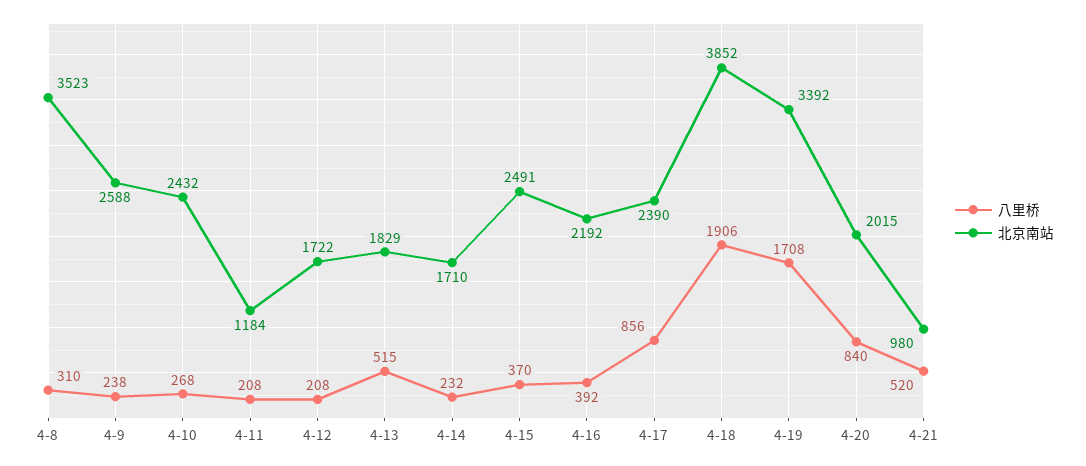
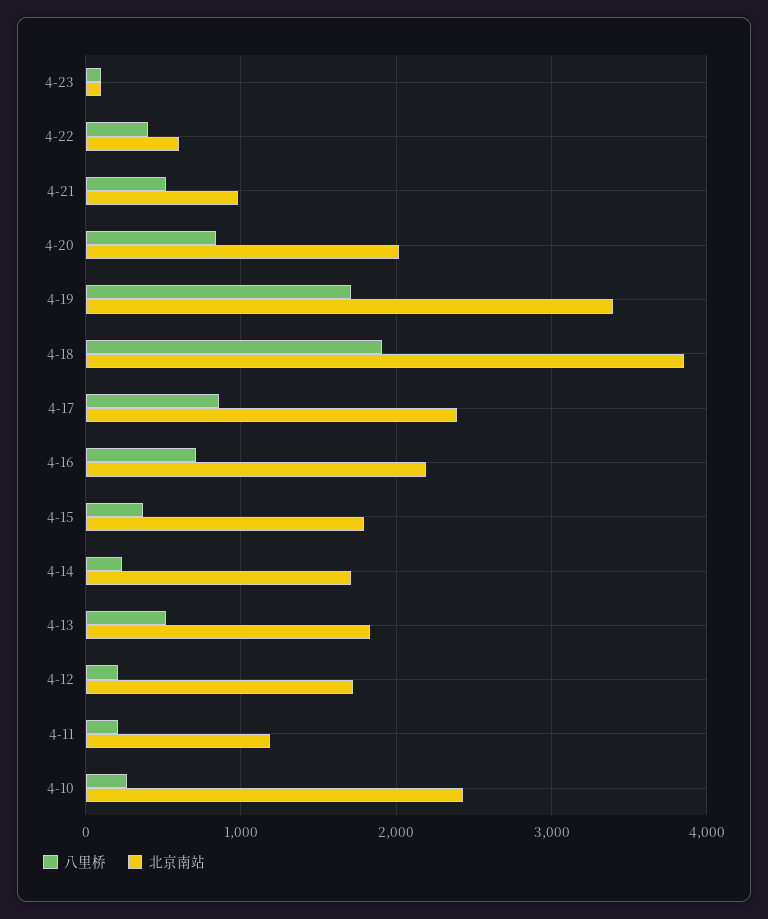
八里桥, 4-8: 310 -> none
北京南站, 4-8: 3523 -> none
八里桥, 4-9: 238 -> none
北京南站, 4-9: 2588 -> none
北京南站, 4-15: 2491 -> 1800
八里桥, 4-16: 392 -> 700
八里桥, 4-23: none -> 100
北京南站, 4-23: none -> 100
八里桥, 4-22: none -> 400
北京南站, 4-22: none -> 600

